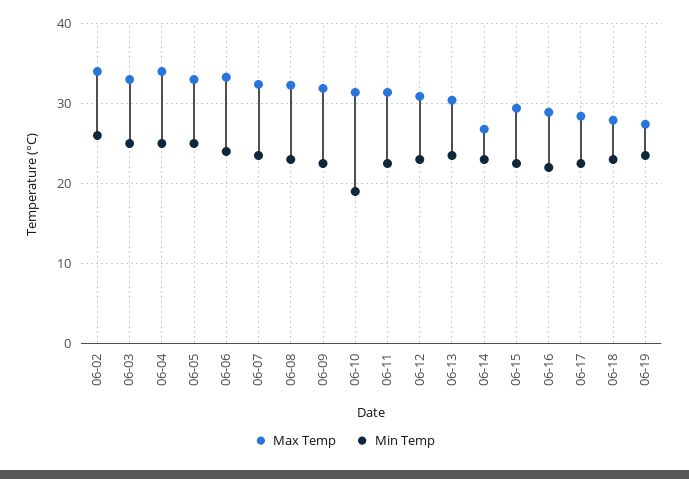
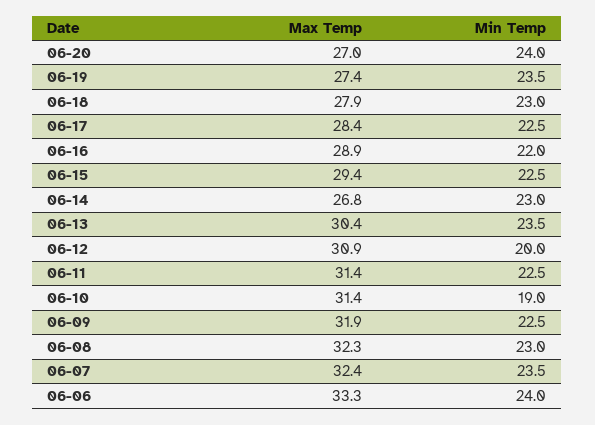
Max Temp, 06-02: 34 -> none
Min Temp, 06-02: 26 -> none
Max Temp, 06-03: 33 -> none
Min Temp, 06-03: 25 -> none
Max Temp, 06-04: 34 -> none
Min Temp, 06-04: 25 -> none
Max Temp, 06-05: 33 -> none
Min Temp, 06-05: 25 -> none
Min Temp, 06-12: 23 -> 20
Max Temp, 06-20: none -> 27
Min Temp, 06-20: none -> 24

